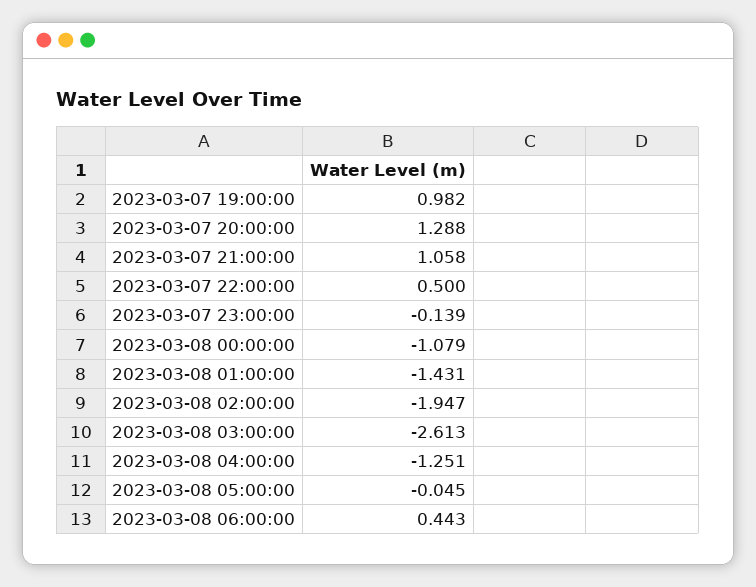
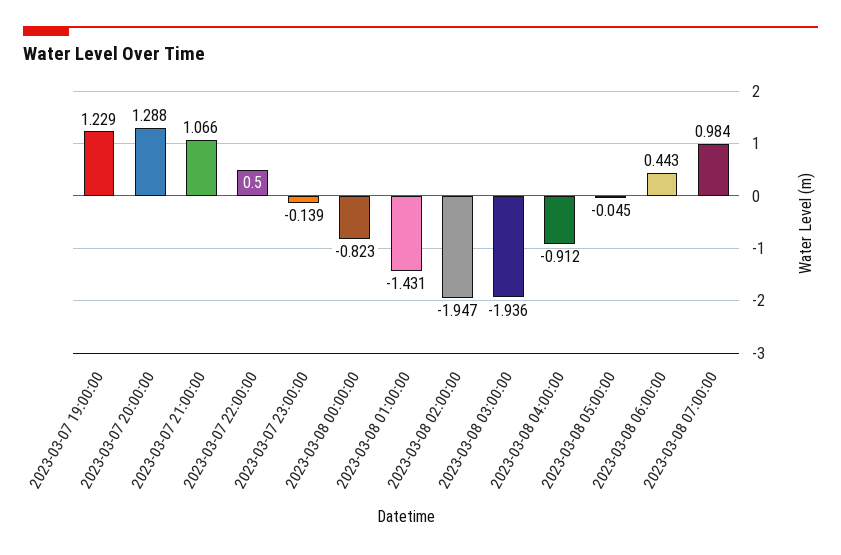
2023-03-07 19:00:00: 0.982 -> 1.229
2023-03-07 21:00:00: 1.058 -> 1.066
2023-03-08 00:00:00: -1.079 -> -0.823
2023-03-08 03:00:00: -2.613 -> -1.936
2023-03-08 04:00:00: -1.251 -> -0.912
2023-03-08 07:00:00: none -> 0.984

